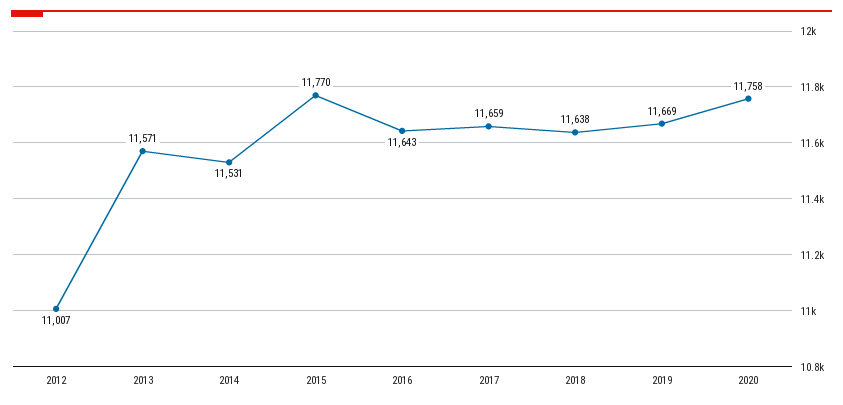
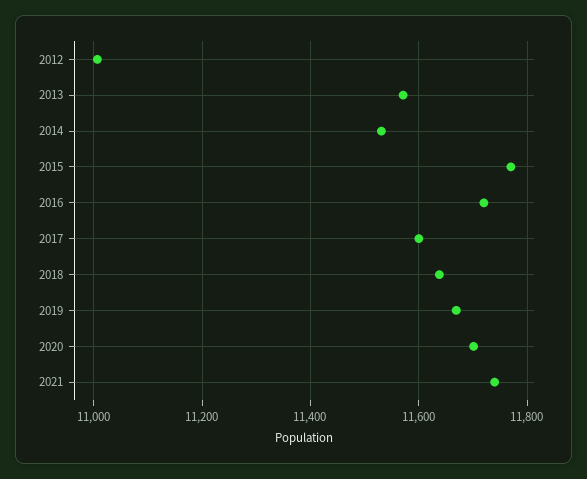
2016: 11643 -> 11720
2017: 11659 -> 11600
2020: 11758 -> 11700
2021: none -> 11740

